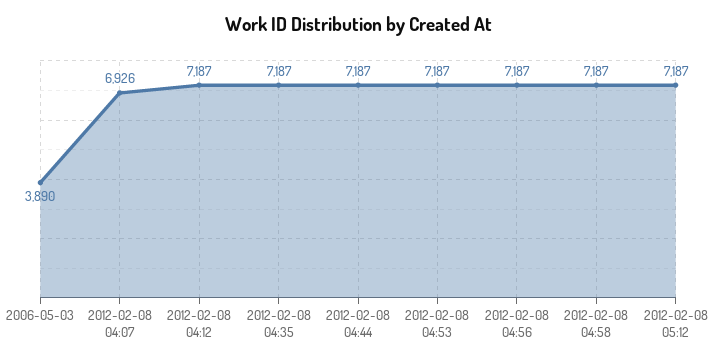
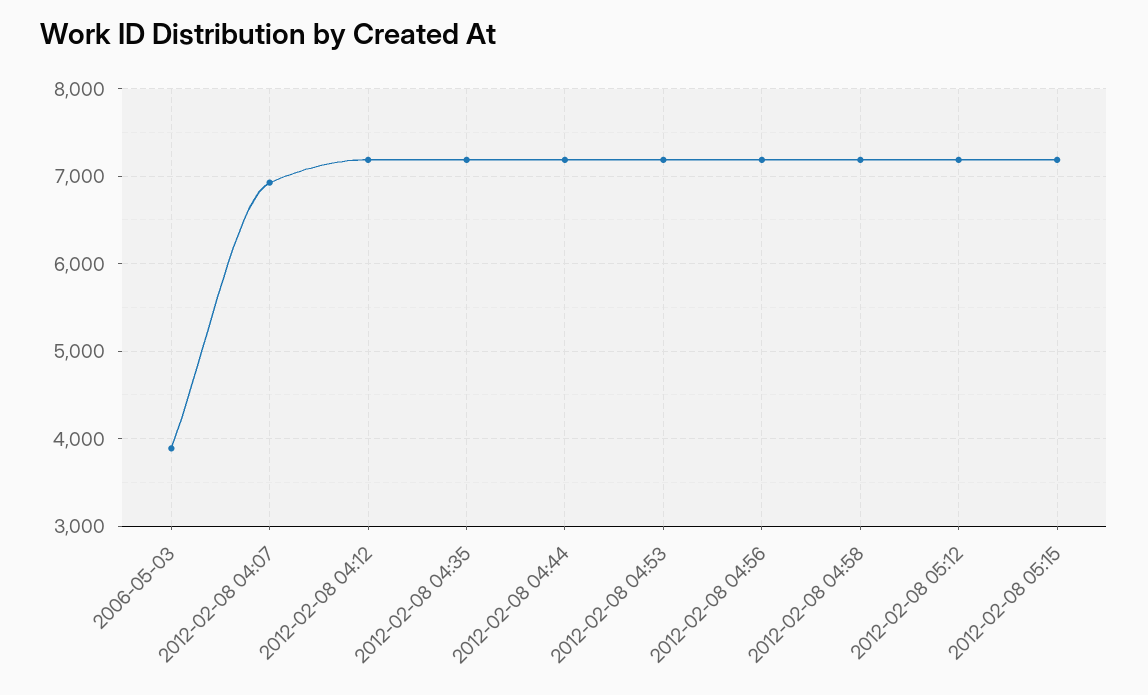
2012-02-08 05:15: none -> 7200

